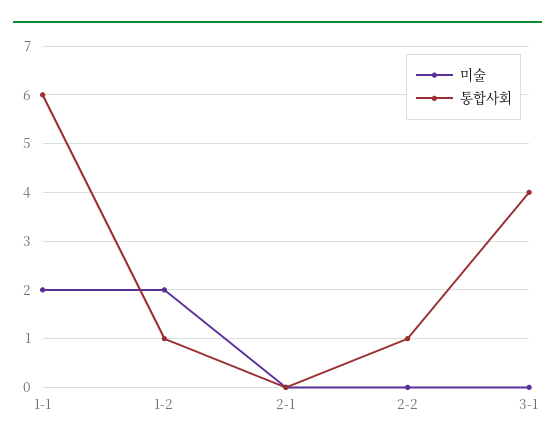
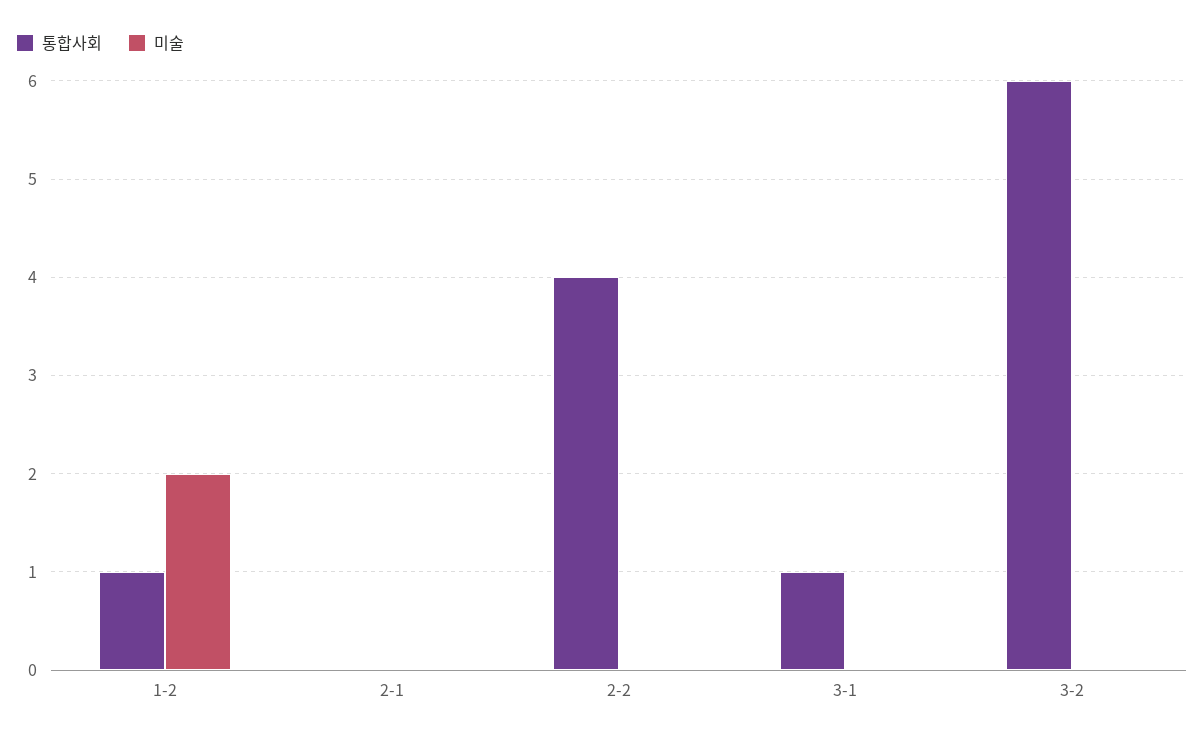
미술, 1-1: 2 -> none
통합사회, 1-1: 6 -> none
통합사회, 2-2: 1 -> 4
통합사회, 3-1: 4 -> 1
통합사회, 3-2: none -> 6
미술, 3-2: none -> 0

